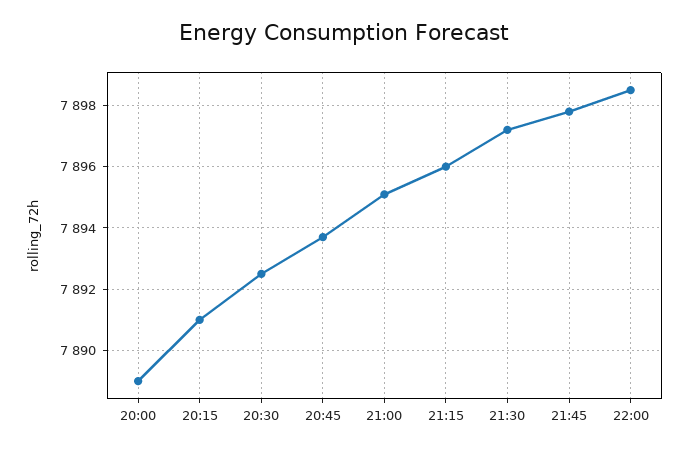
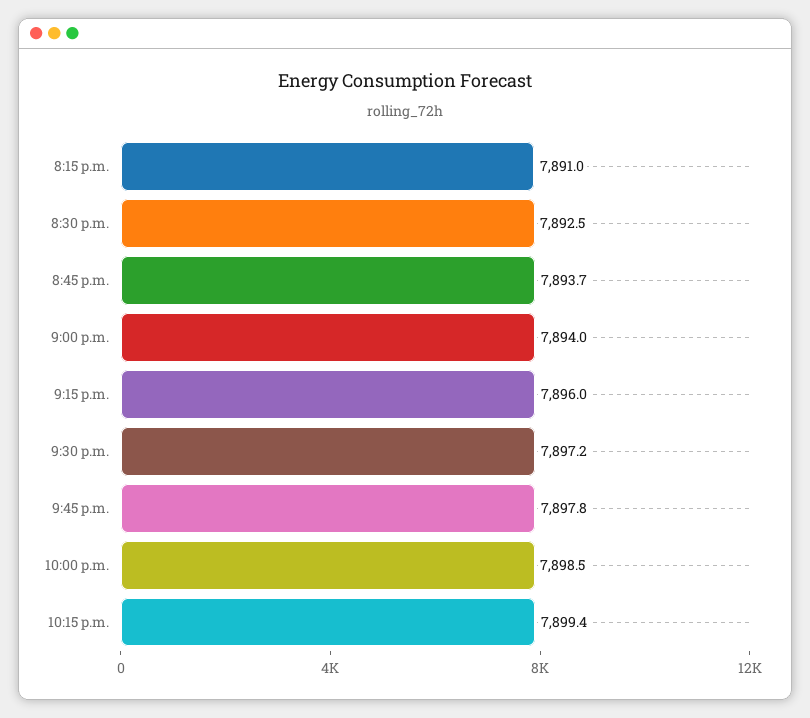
20:00: 7889 -> none
21:00: 7895 -> 7894
10:15 p.m.: none -> 7899.4

